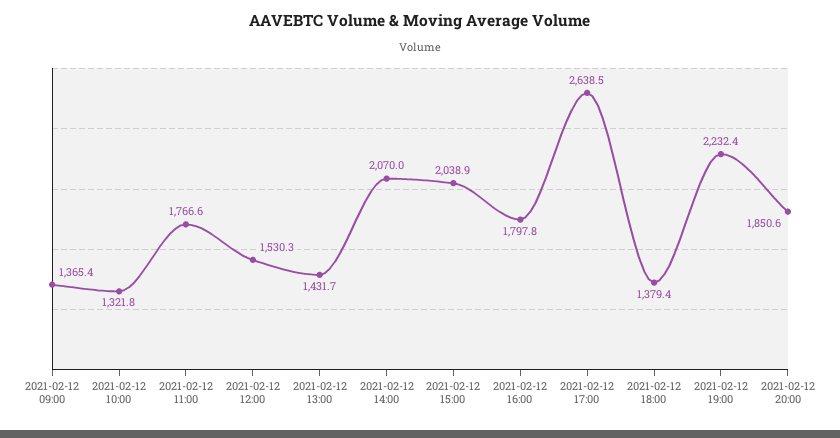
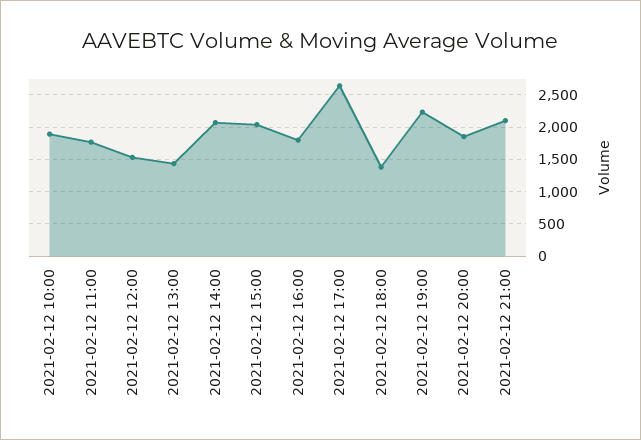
2021-02-12 09:00: 1365.4 -> none
2021-02-12 10:00: 1321.8 -> 1900
2021-02-12 21:00: none -> 2100

